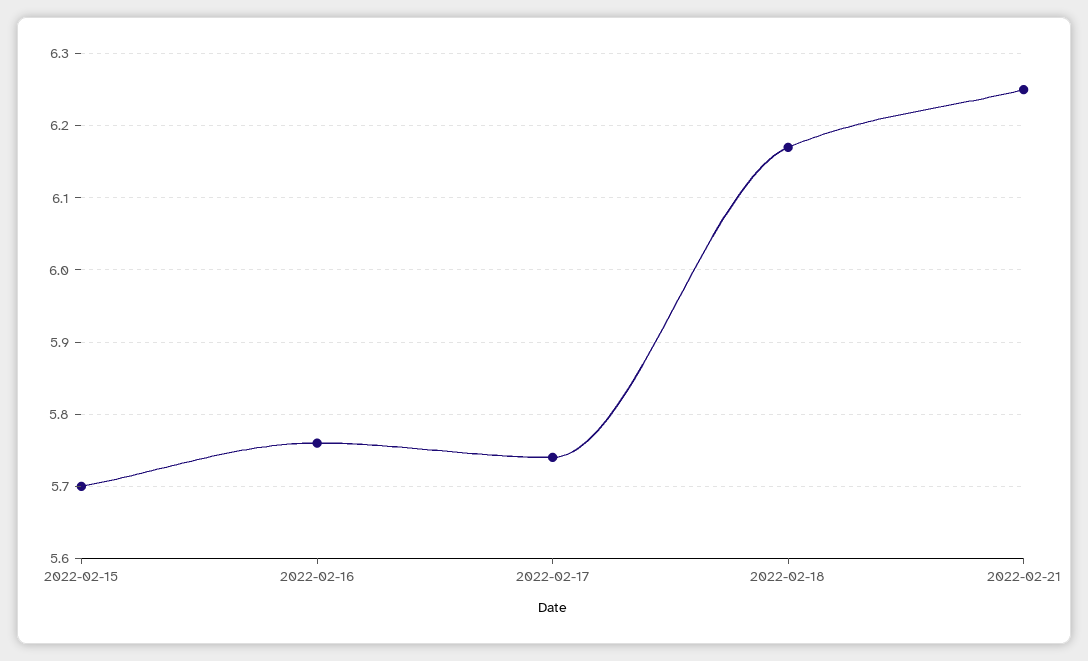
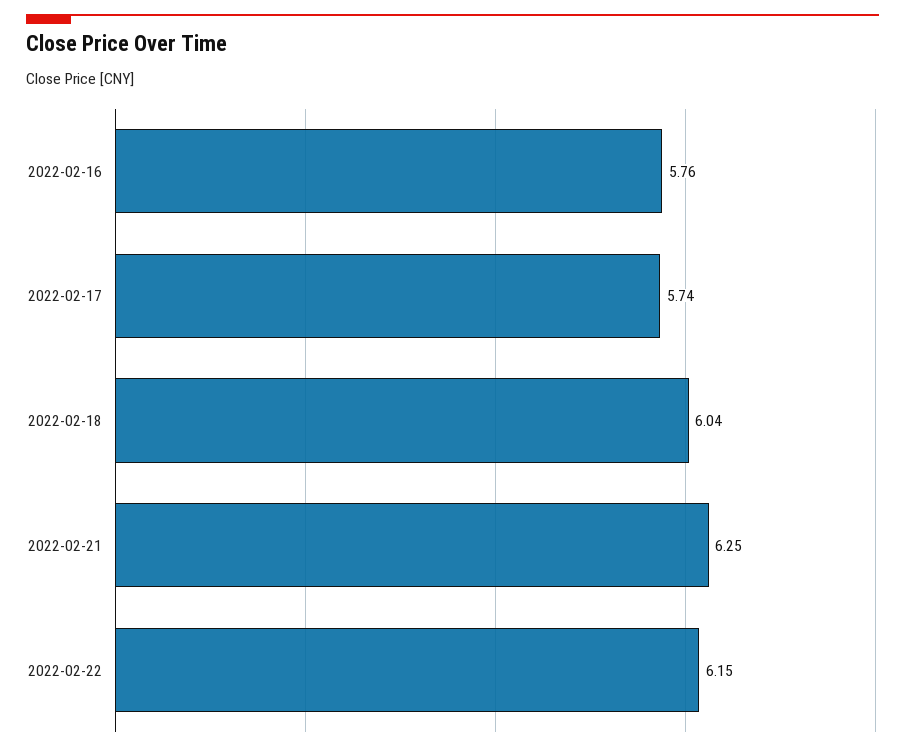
2022-02-15: 5.7 -> none
2022-02-18: 6.17 -> 6.04
2022-02-22: none -> 6.15

